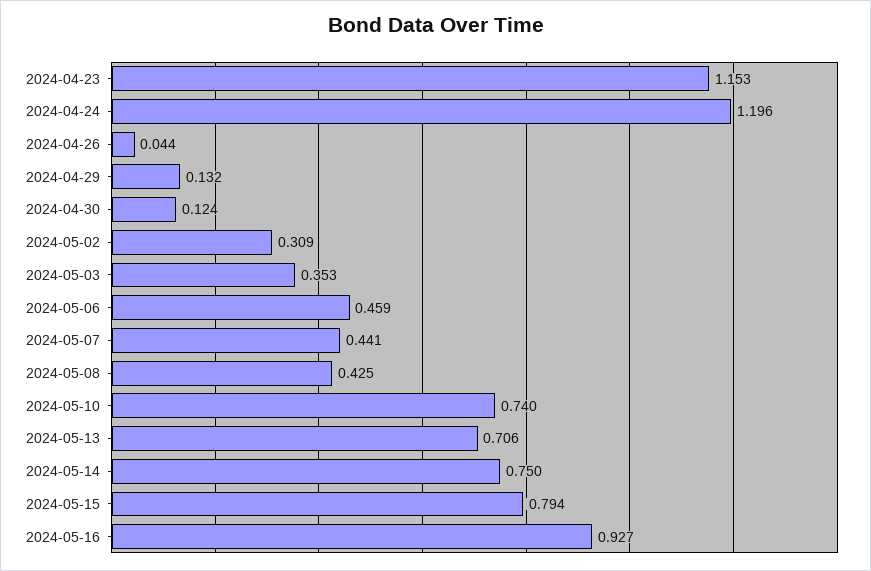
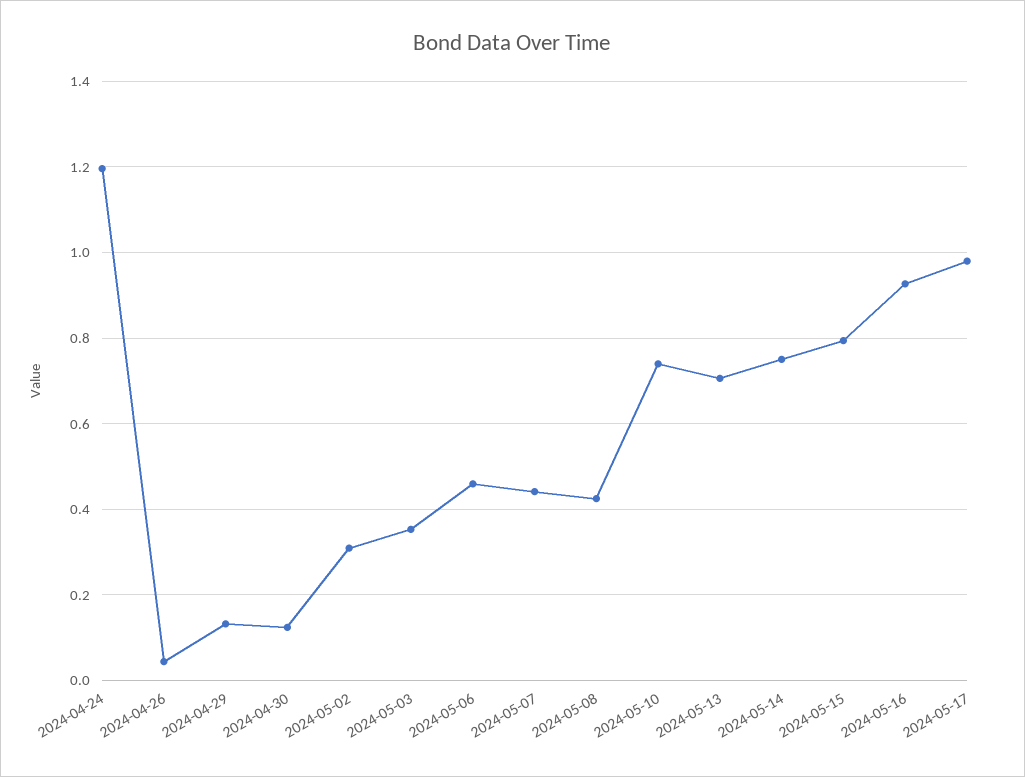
2024-04-23: 1.153 -> none
2024-05-17: none -> 0.98

